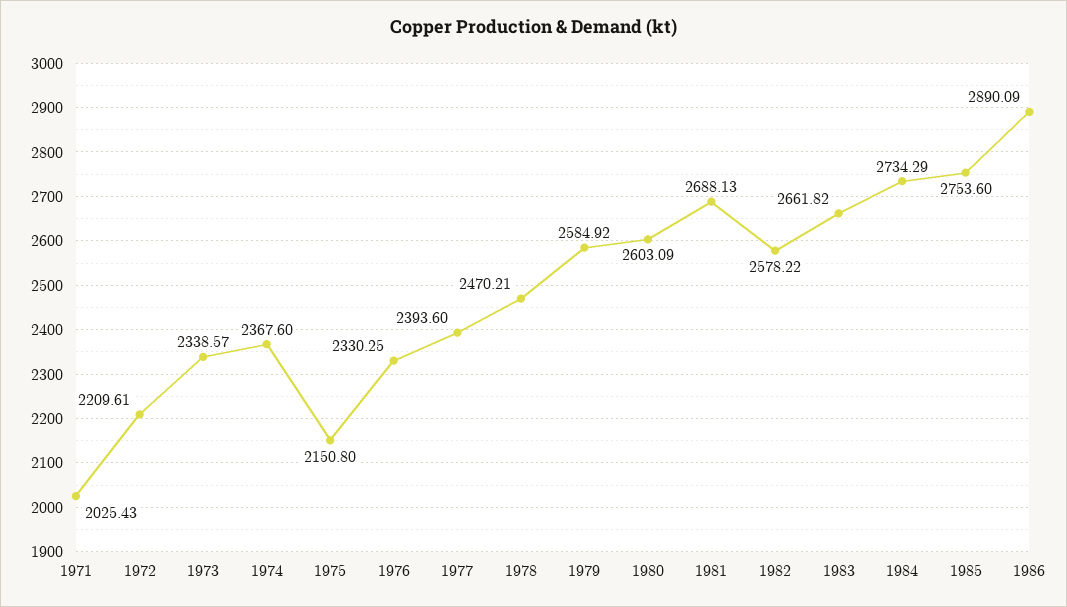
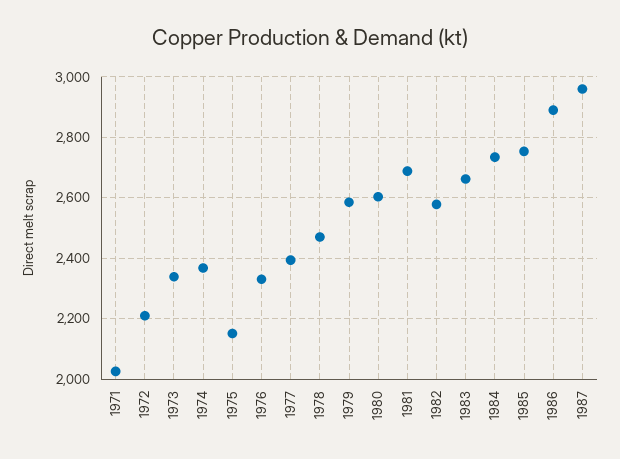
1987: none -> 2960

